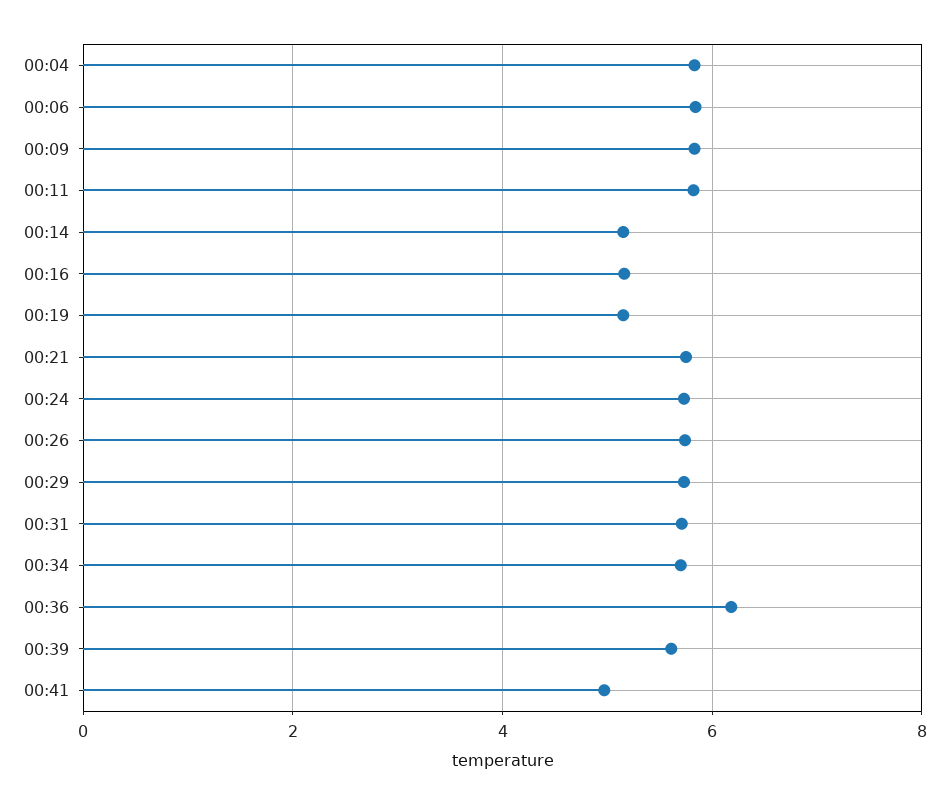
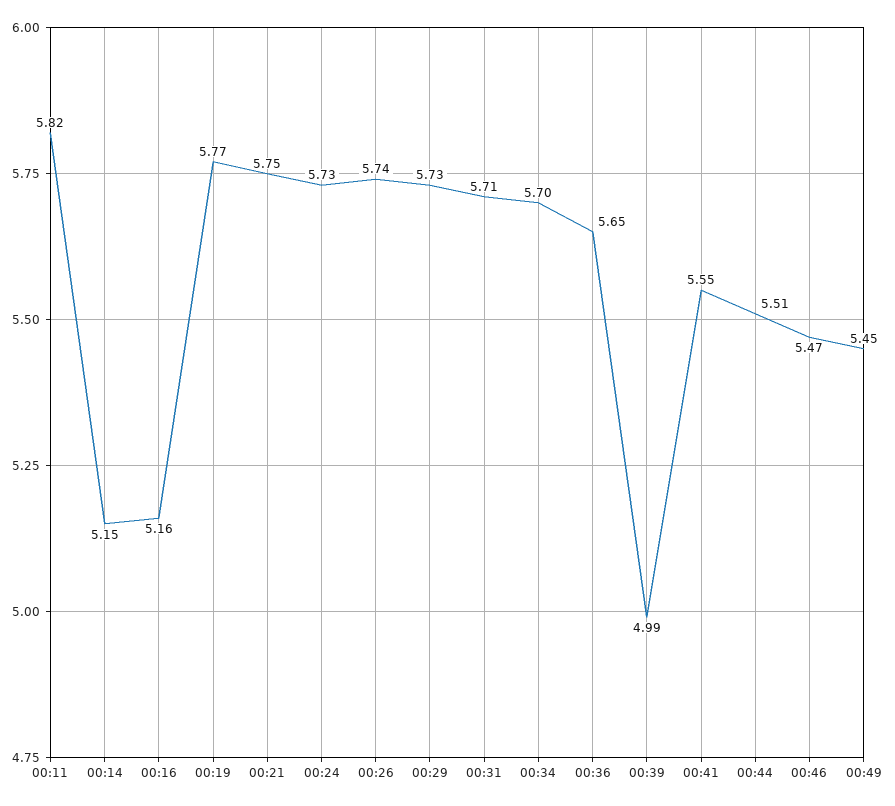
00:04: 5.8 -> none
00:06: 5.8 -> none
00:09: 5.8 -> none
00:19: 5.2 -> 5.77
00:36: 6.2 -> 5.65
00:39: 5.6 -> 4.99
00:41: 5 -> 5.55
00:44: none -> 5.51
00:46: none -> 5.47
00:49: none -> 5.45

